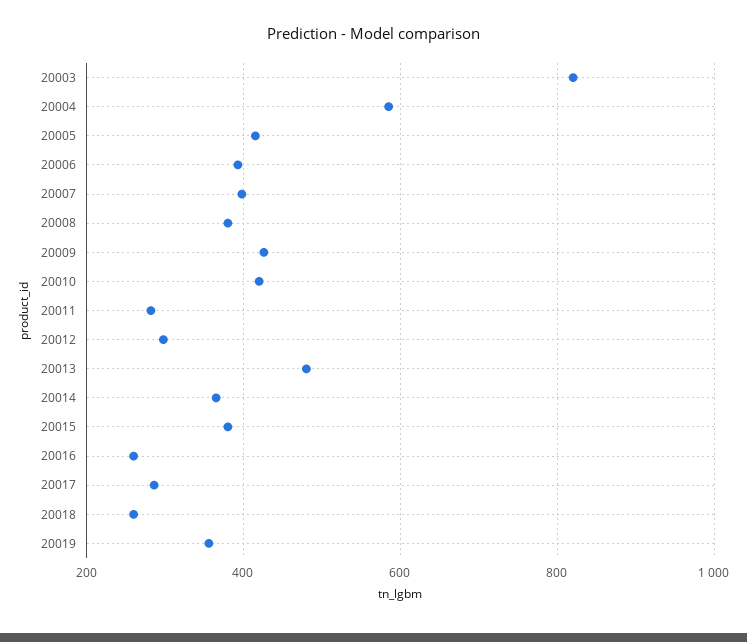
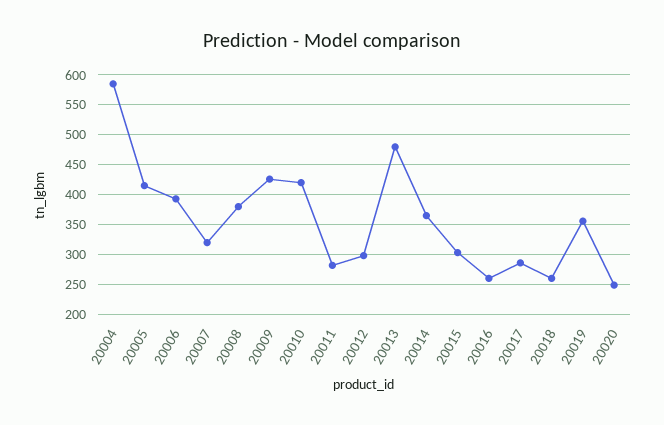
20003: 820 -> none
20007: 400 -> 325
20015: 380 -> 300
20020: none -> 250

